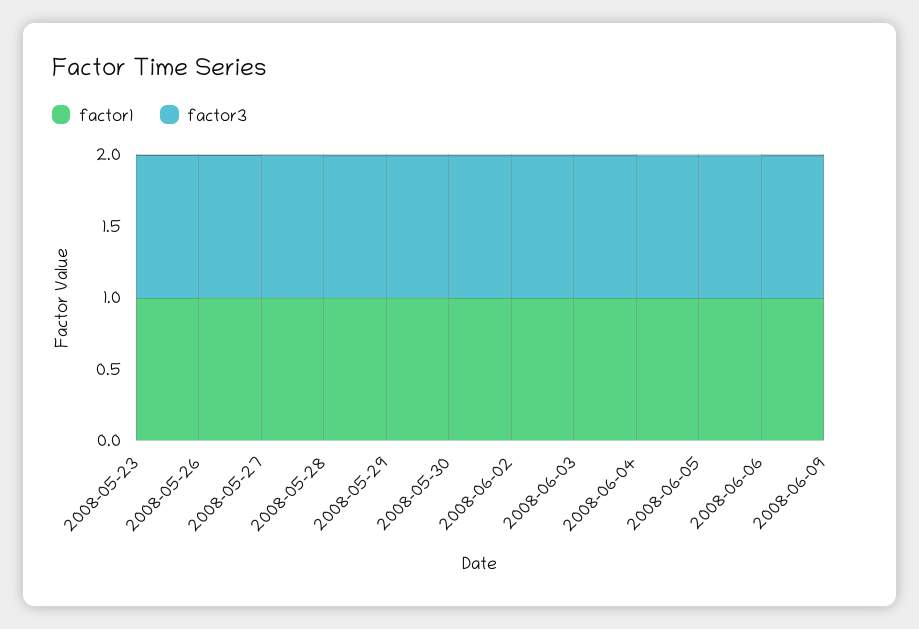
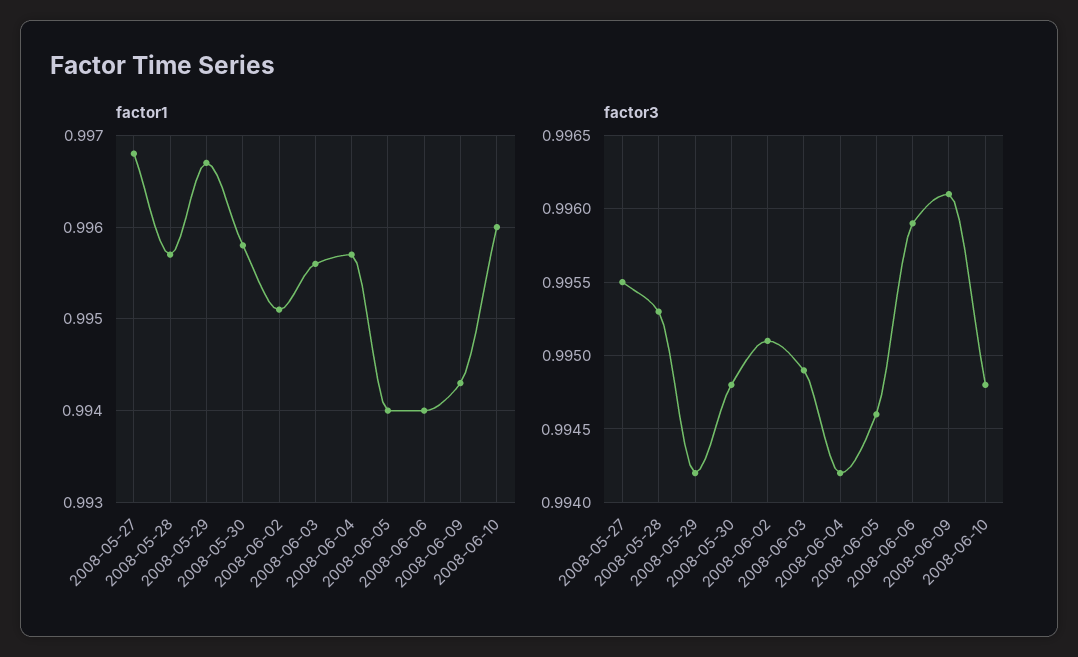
factor1, 2008-05-23: 1 -> none
factor3, 2008-05-23: 1 -> none
factor1, 2008-05-26: 1 -> none
factor3, 2008-05-26: 1 -> none
factor1, 2008-06-10: none -> 0.996
factor3, 2008-06-10: none -> 0.9948

